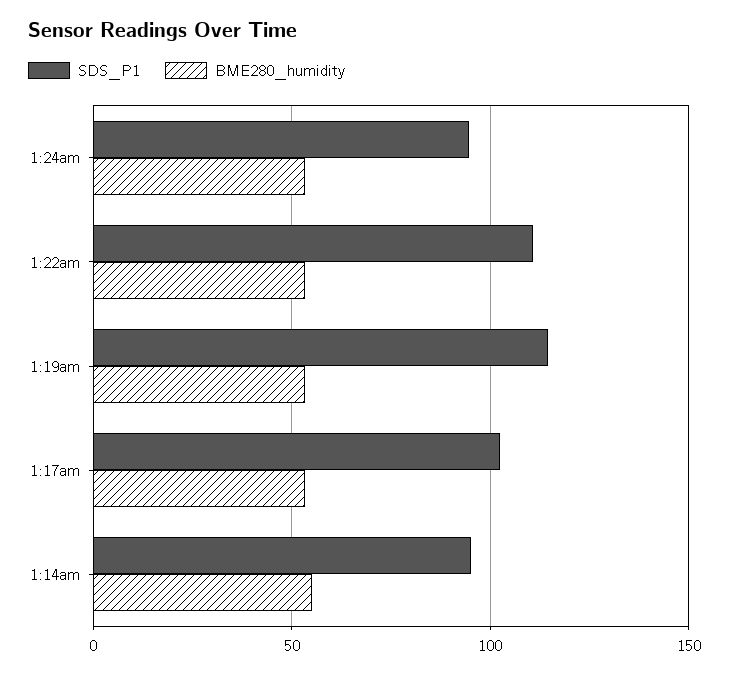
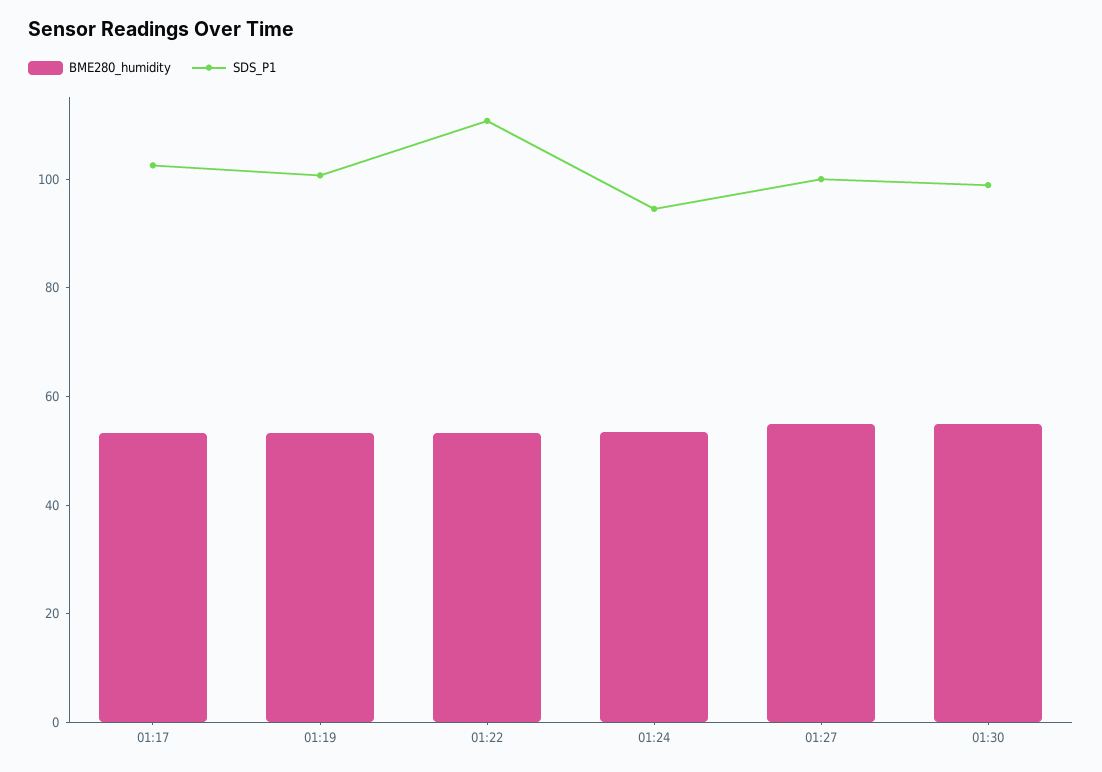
SDS_P1, 1:19am: 115 -> 100
SDS_P1, 1:14am: 95 -> none
BME280_humidity, 1:14am: 55 -> none
BME280_humidity, 01:27: none -> 55
SDS_P1, 01:27: none -> 100
BME280_humidity, 01:30: none -> 55
SDS_P1, 01:30: none -> 100

